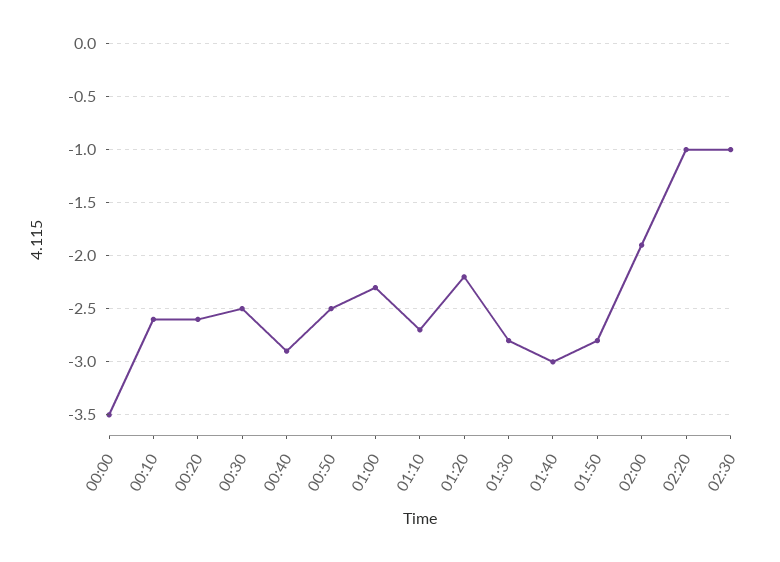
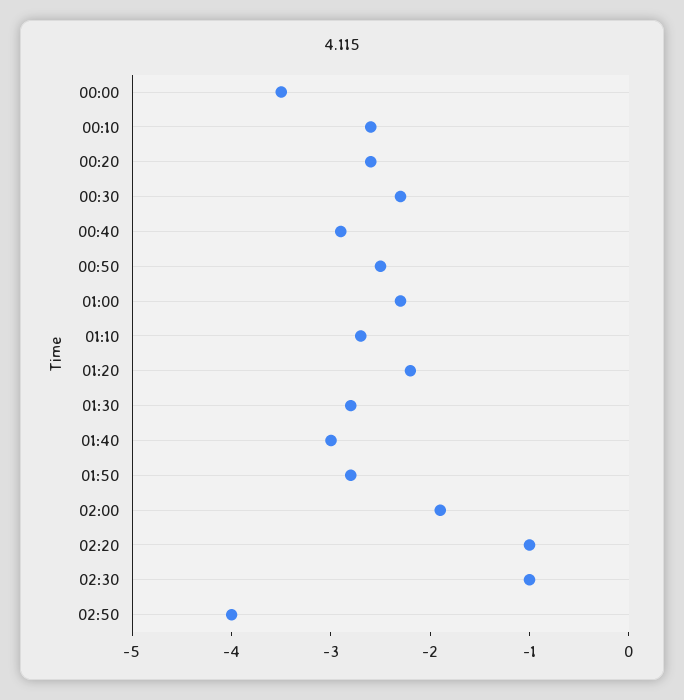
00:30: -2.5 -> -2.3
02:50: none -> -4

